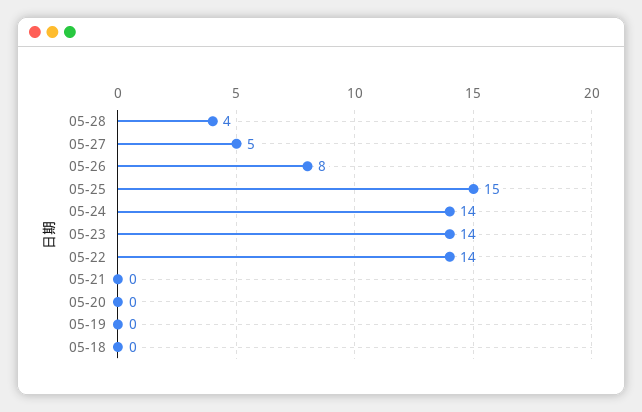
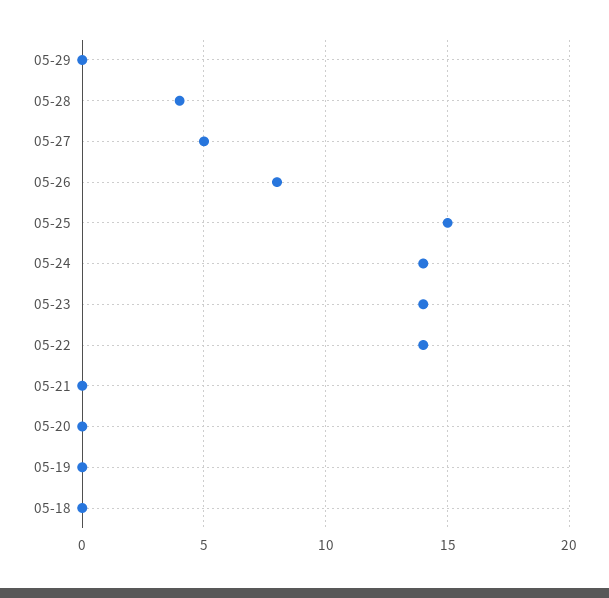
05-29: none -> 0

